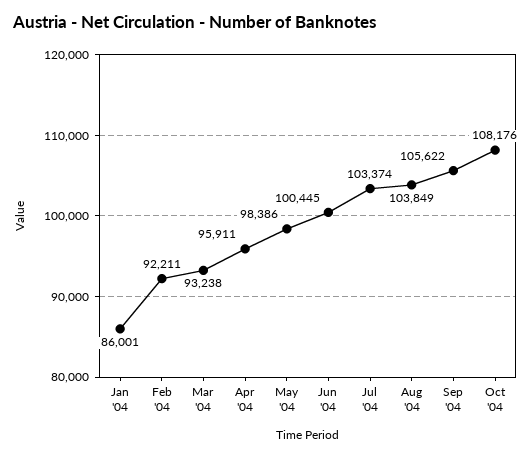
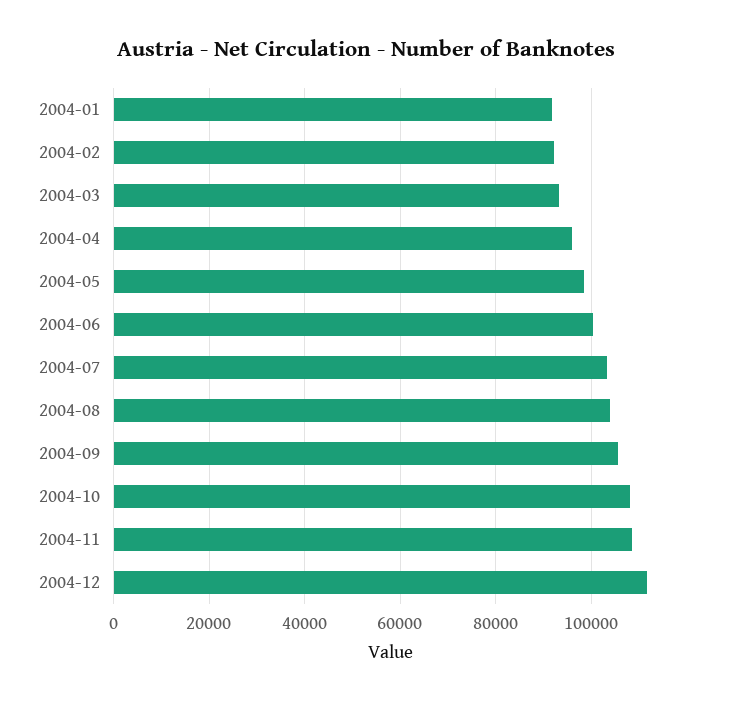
Jan '04: 86001 -> 92000
2004-11: none -> 108000
2004-12: none -> 112000

